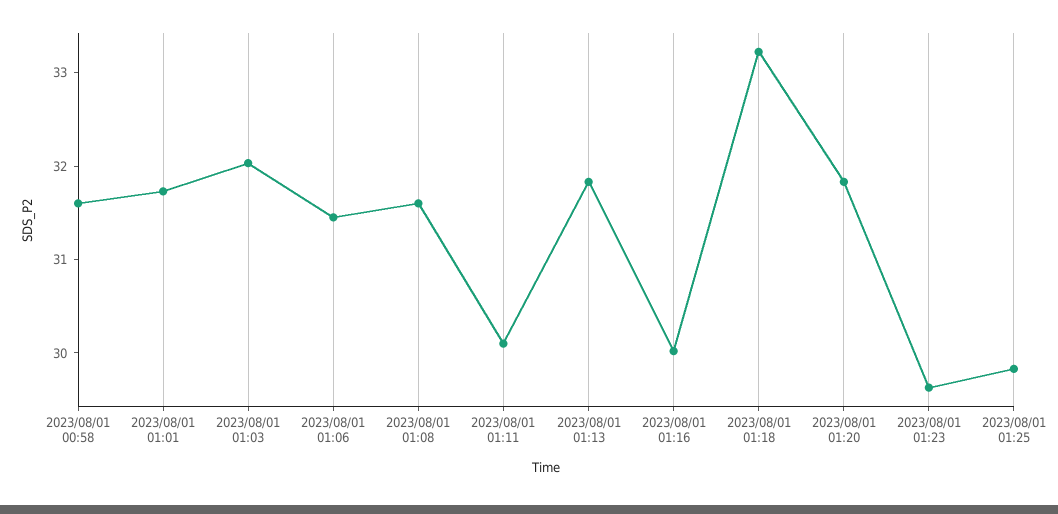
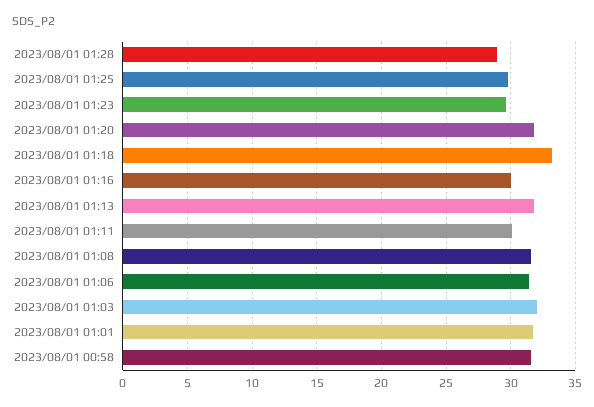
2023/08/01 01:28: none -> 29

